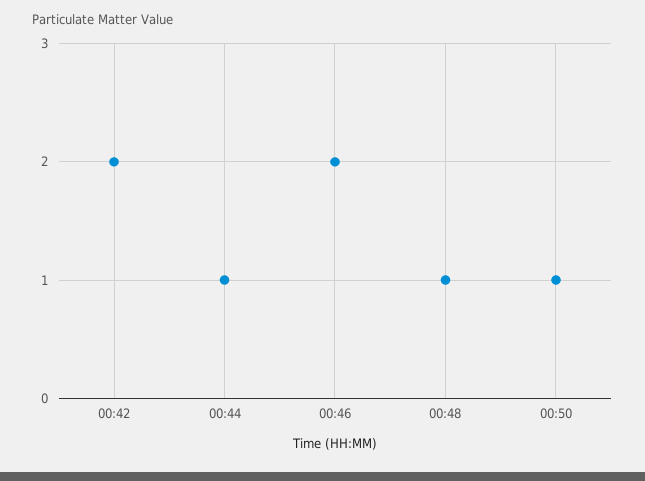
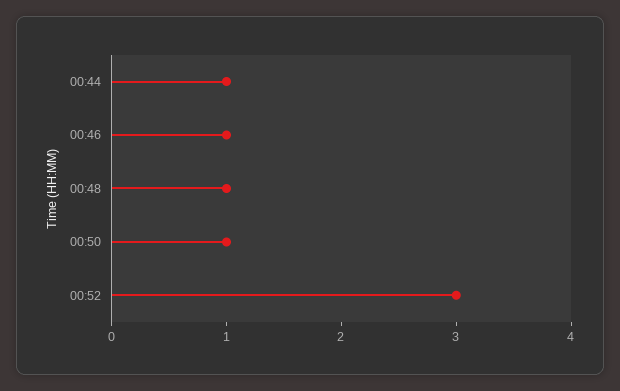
00:42: 2 -> none
00:46: 2 -> 1
00:52: none -> 3

